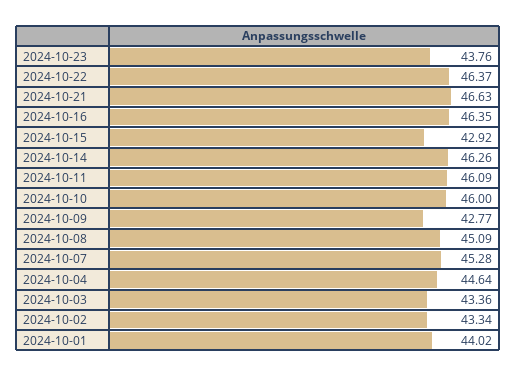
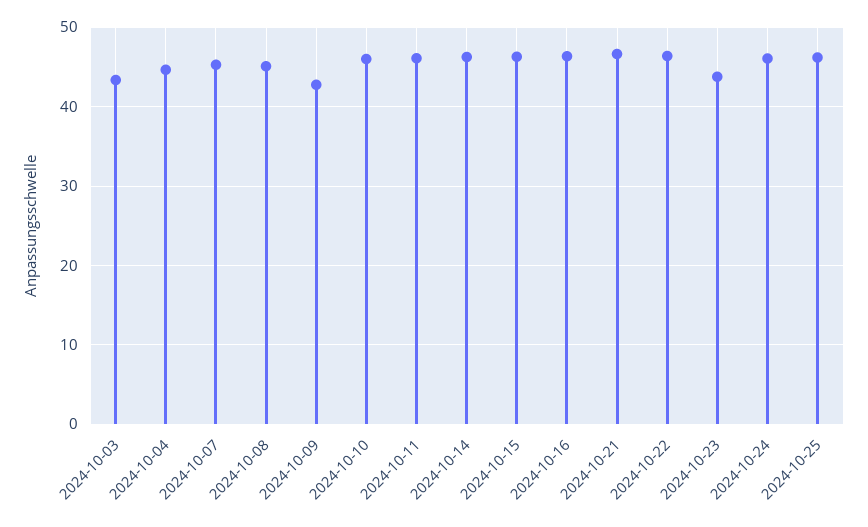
2024-10-15: 42.92 -> 46
2024-10-02: 43.34 -> none
2024-10-01: 44.02 -> none
2024-10-24: none -> 46
2024-10-25: none -> 46

